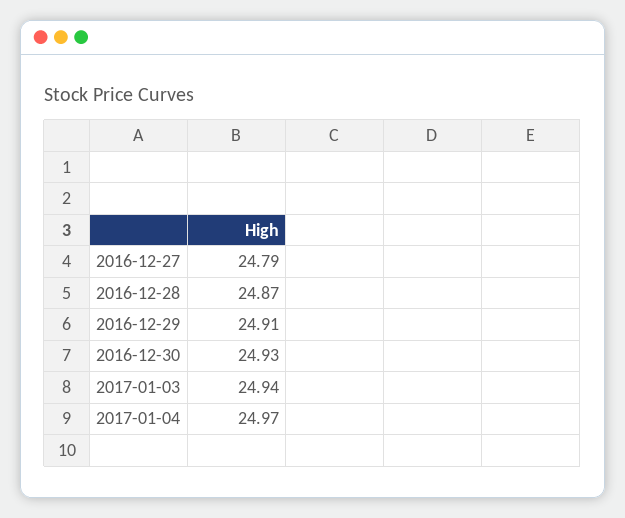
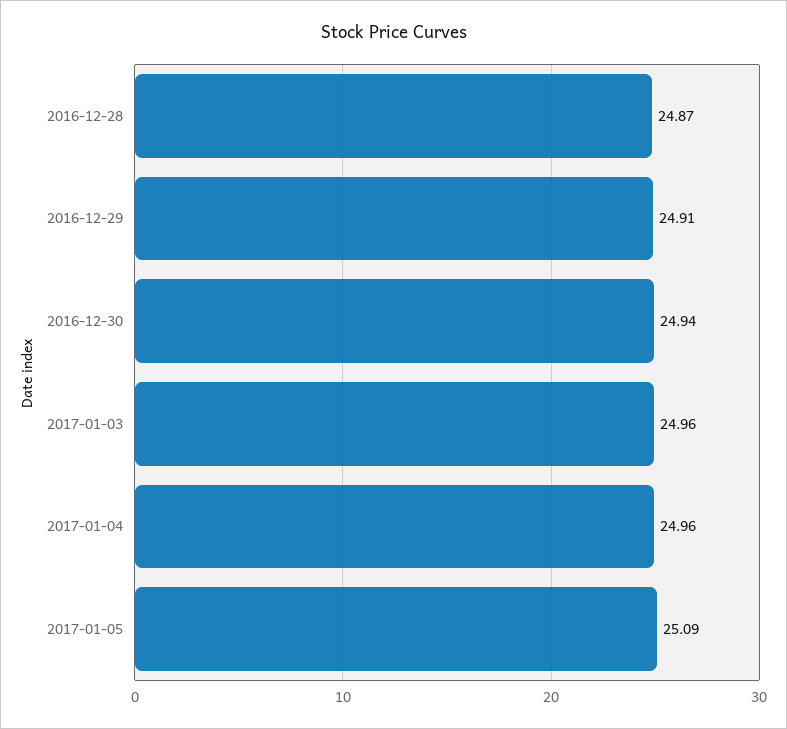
2016-12-27: 24.79 -> none
2016-12-30: 24.93 -> 24.94
2017-01-03: 24.94 -> 24.96
2017-01-04: 24.97 -> 24.96
2017-01-05: none -> 25.09

